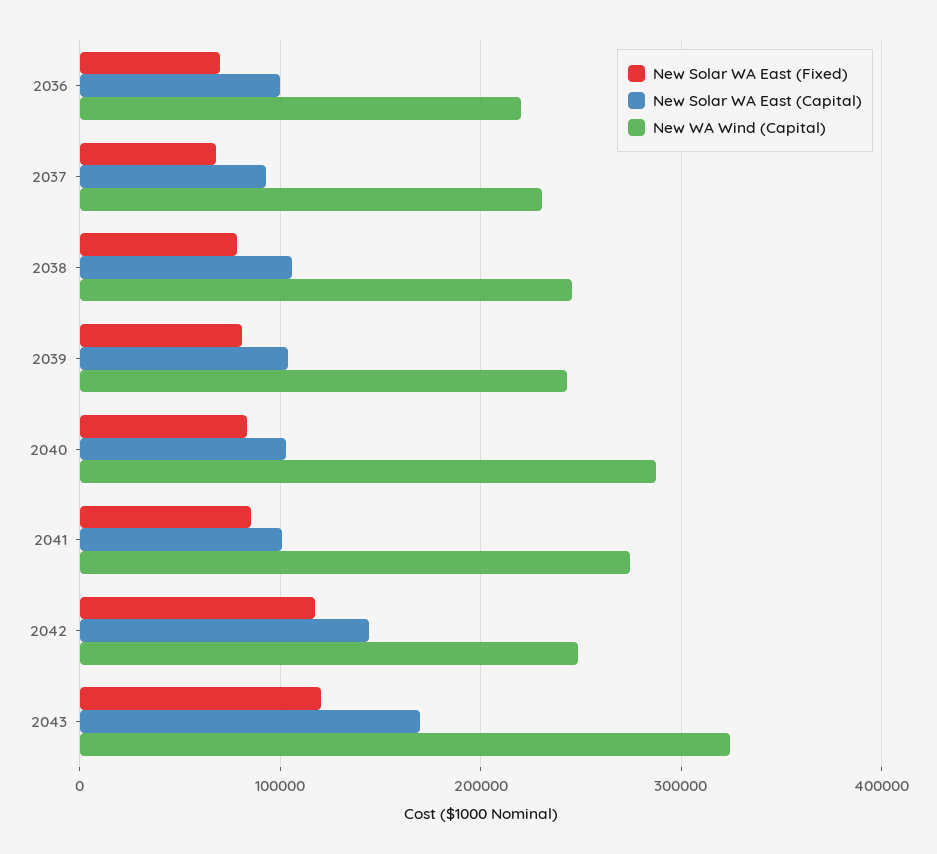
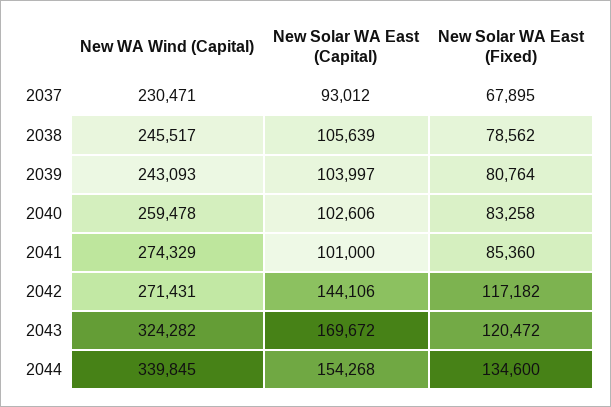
New Solar WA East (Fixed), 2036: 70000 -> none
New Solar WA East (Capital), 2036: 100000 -> none
New WA Wind (Capital), 2036: 220000 -> none
New WA Wind (Capital), 2040: 290000 -> 259478
New WA Wind (Capital), 2042: 250000 -> 271431
New WA Wind (Capital), 2044: none -> 339845
New Solar WA East (Capital), 2044: none -> 154268
New Solar WA East (Fixed), 2044: none -> 134600

